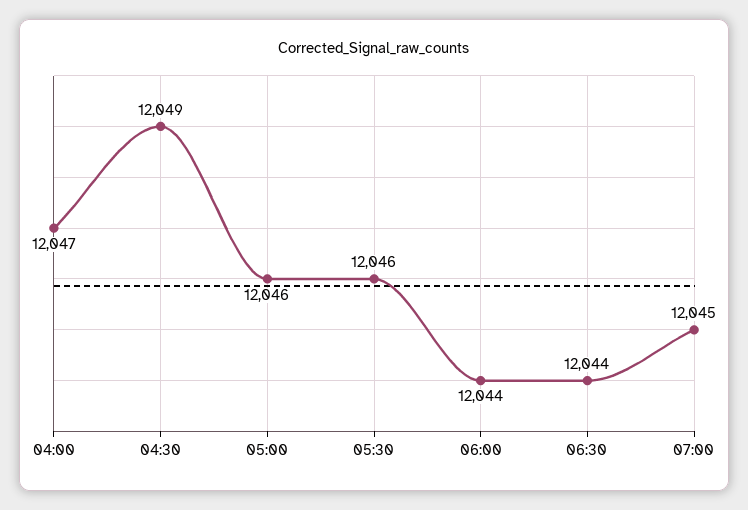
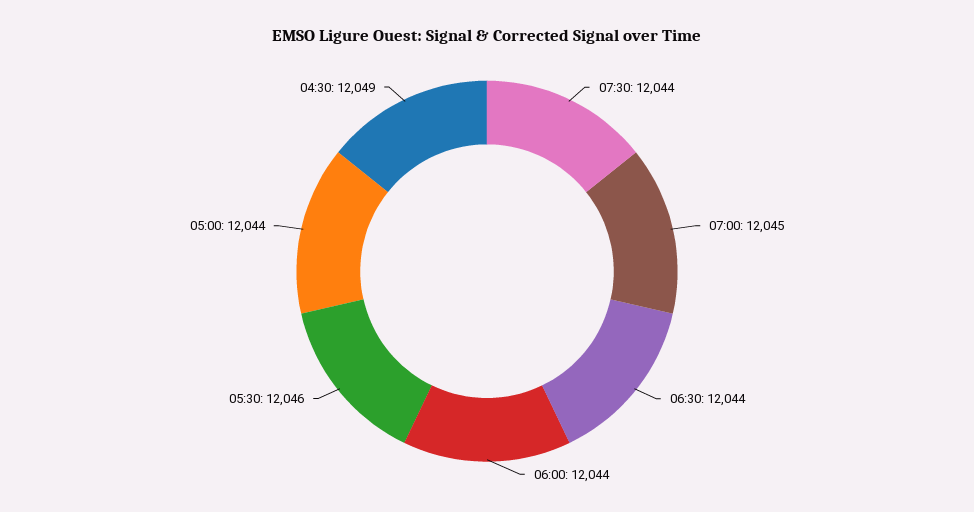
04:00: 12047 -> none
05:00: 12046 -> 12044
07:30: none -> 12044

